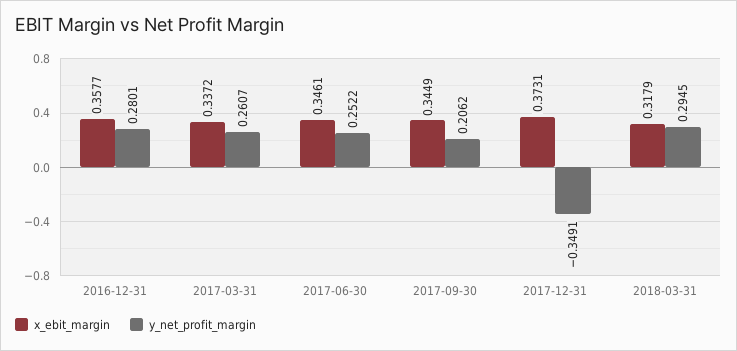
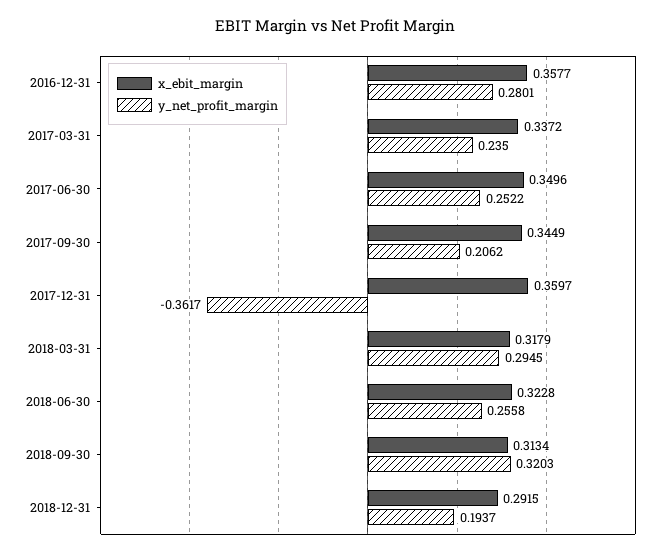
y_net_profit_margin, 2017-03-31: 0.2607 -> 0.235
x_ebit_margin, 2017-06-30: 0.3461 -> 0.3496
x_ebit_margin, 2017-12-31: 0.3731 -> 0.3597
y_net_profit_margin, 2017-12-31: -0.3491 -> -0.3617
x_ebit_margin, 2018-06-30: none -> 0.3228
y_net_profit_margin, 2018-06-30: none -> 0.2558
x_ebit_margin, 2018-09-30: none -> 0.3134
y_net_profit_margin, 2018-09-30: none -> 0.3203
x_ebit_margin, 2018-12-31: none -> 0.2915
y_net_profit_margin, 2018-12-31: none -> 0.1937

